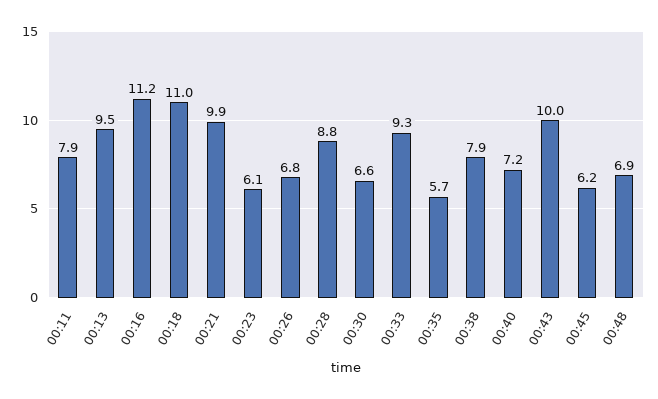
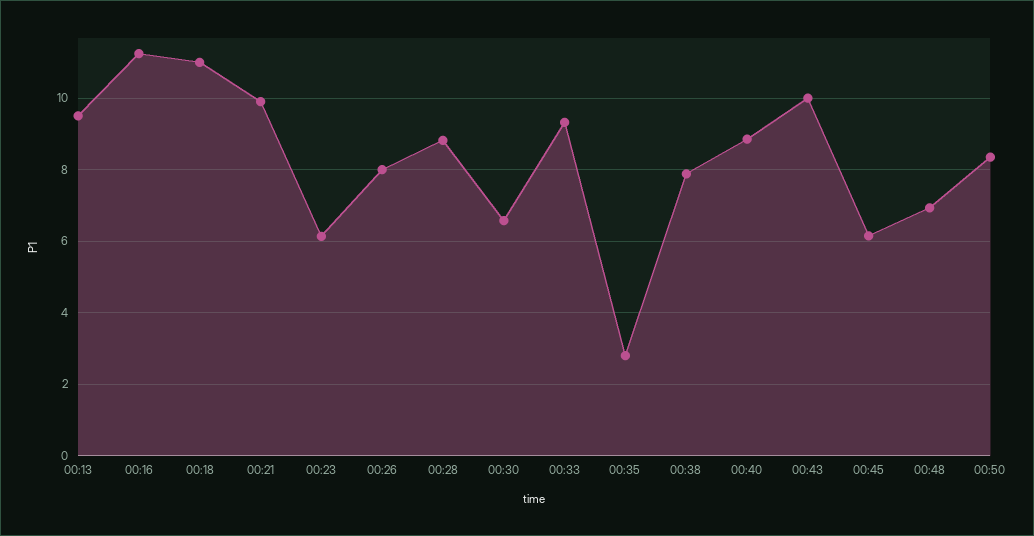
00:11: 7.9 -> none
00:26: 6.8 -> 8
00:35: 5.7 -> 2.8
00:40: 7.2 -> 8.8
00:50: none -> 8.4

